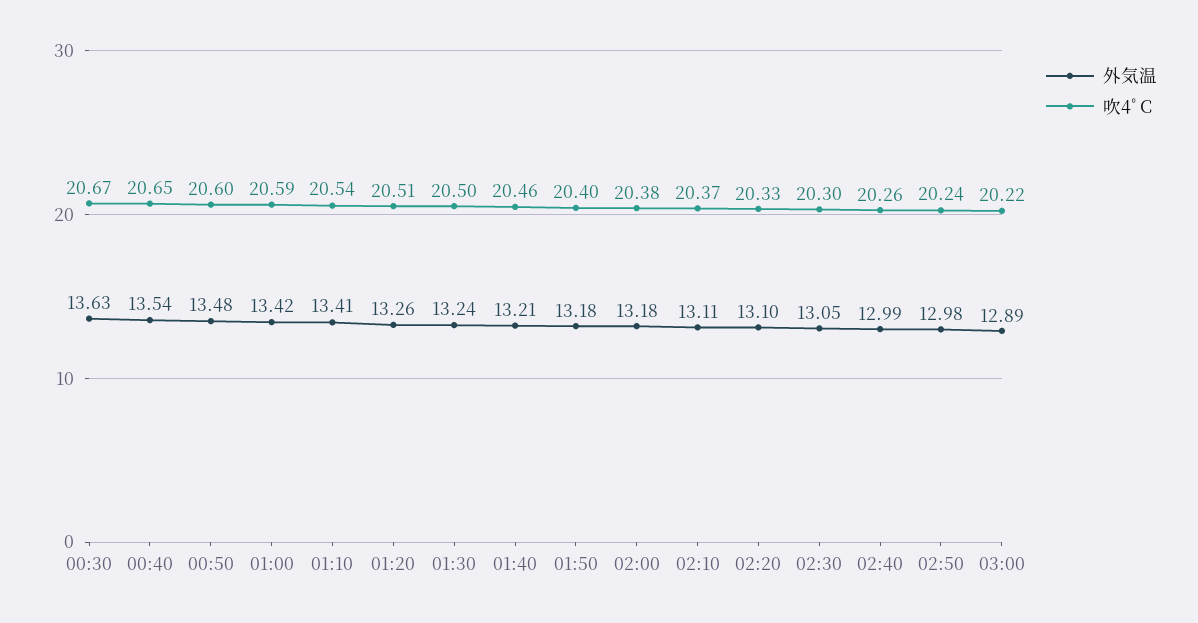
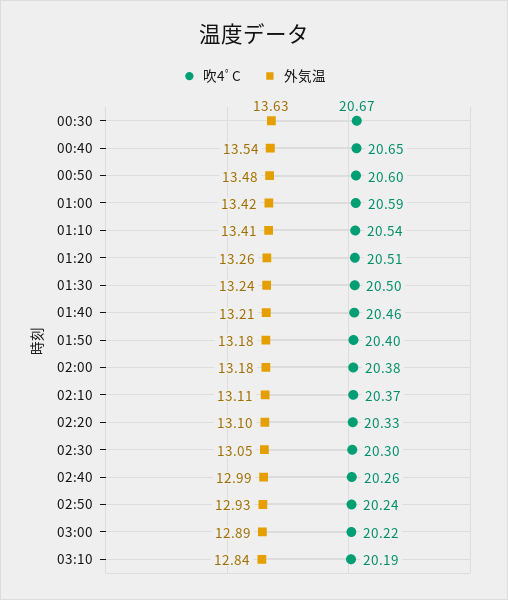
外気温, 02:50: 12.98 -> 12.93
吹4ﾟC, 03:10: none -> 20.19
外気温, 03:10: none -> 12.84

